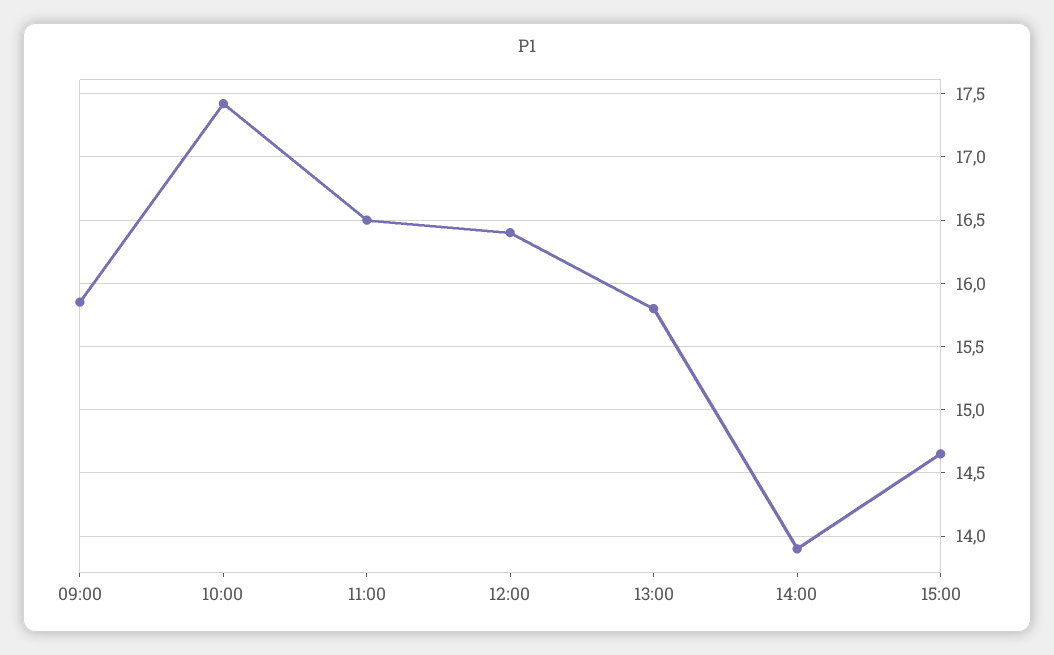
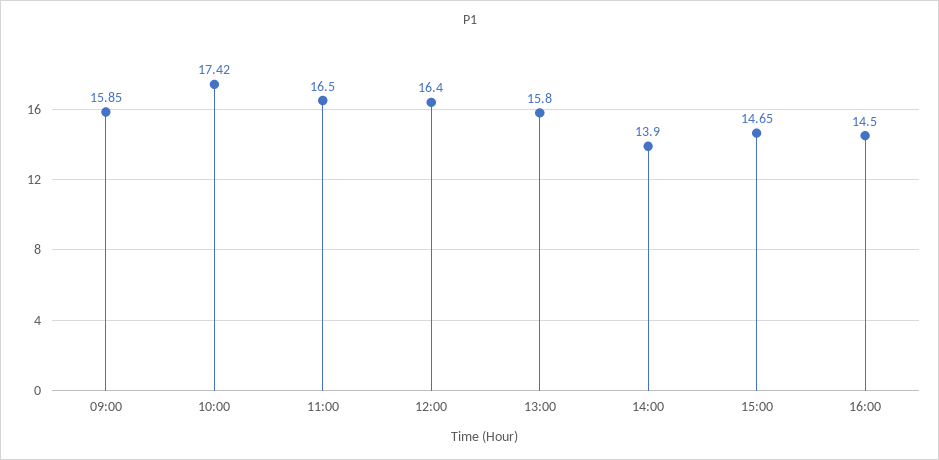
16:00: none -> 14.5

